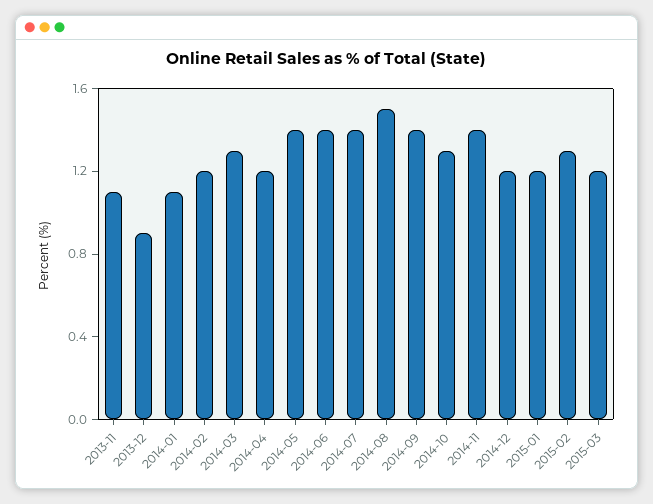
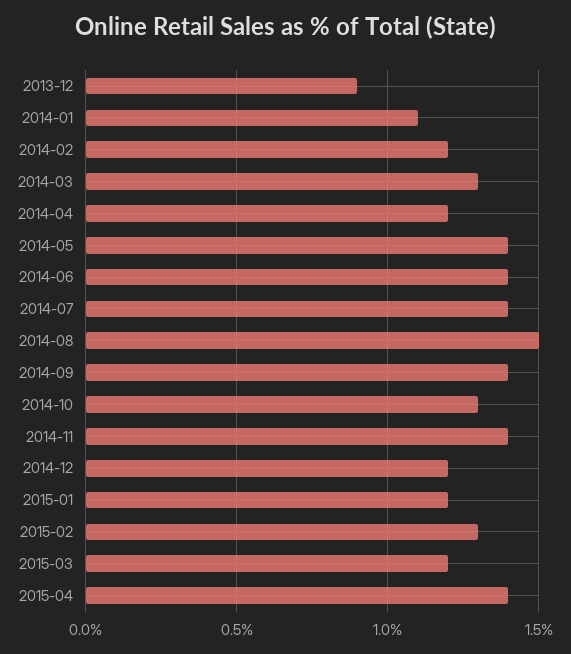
2013-11: 1.1 -> none
2015-04: none -> 1.4

